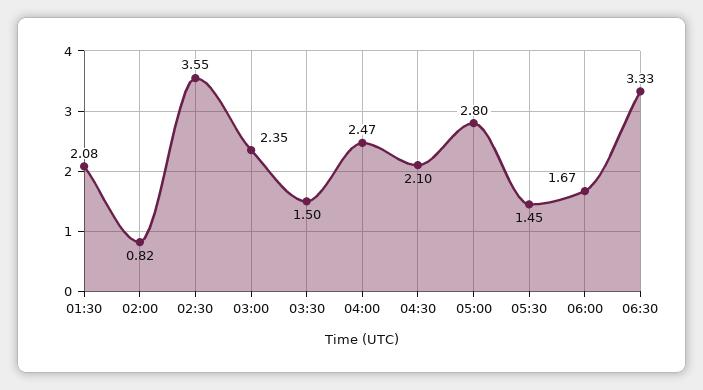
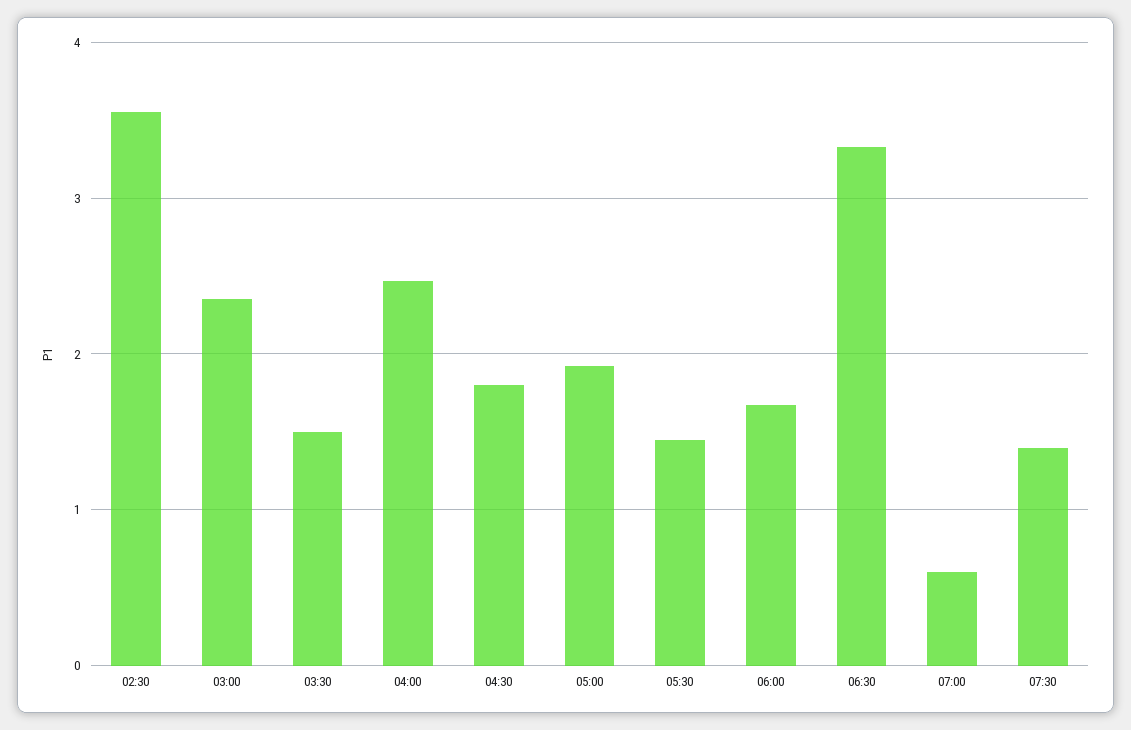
01:30: 2.08 -> none
02:00: 0.82 -> none
04:30: 2.1 -> 1.8
05:00: 2.8 -> 1.9
07:00: none -> 0.6
07:30: none -> 1.4

